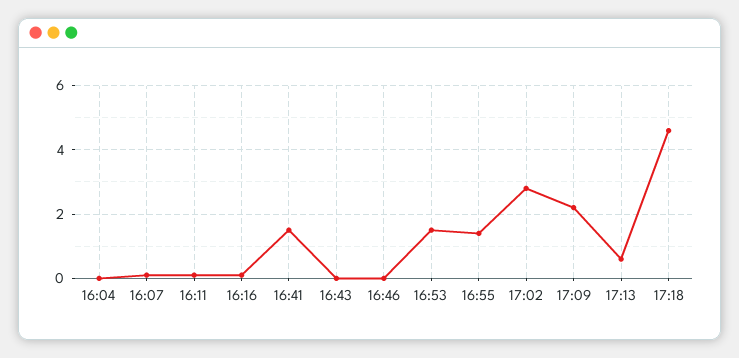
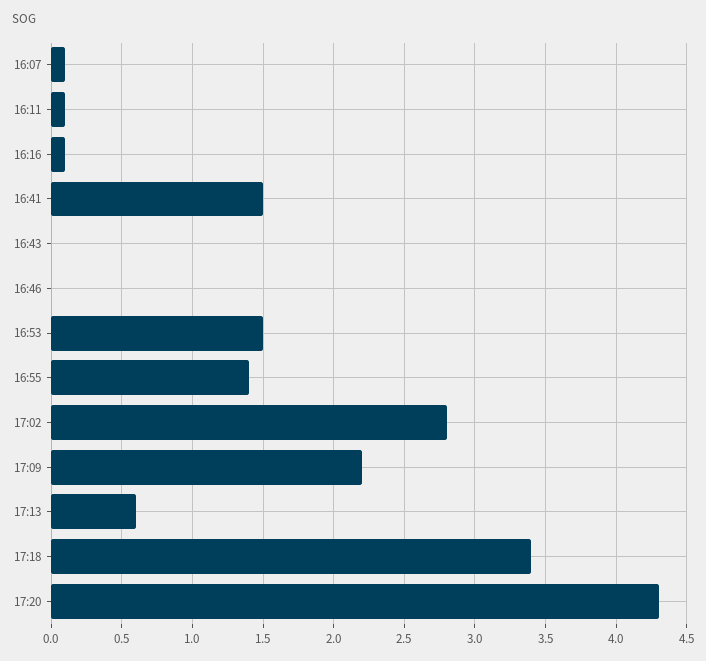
16:04: 0 -> none
17:18: 4.5 -> 3.4
17:20: none -> 4.3

